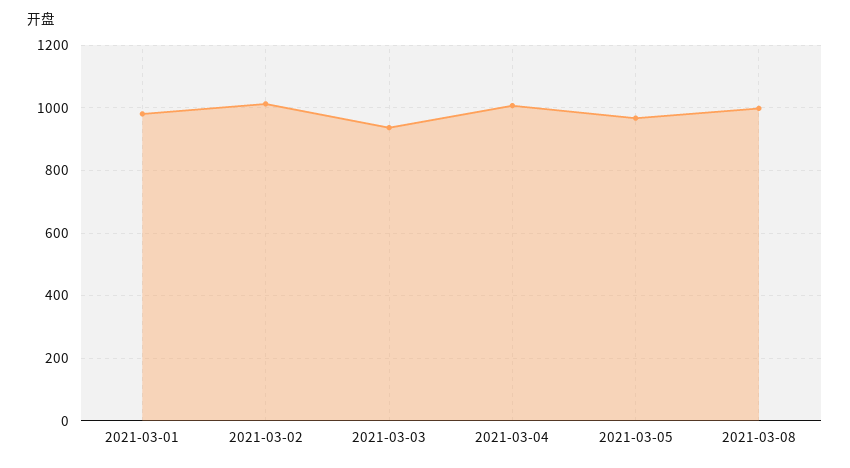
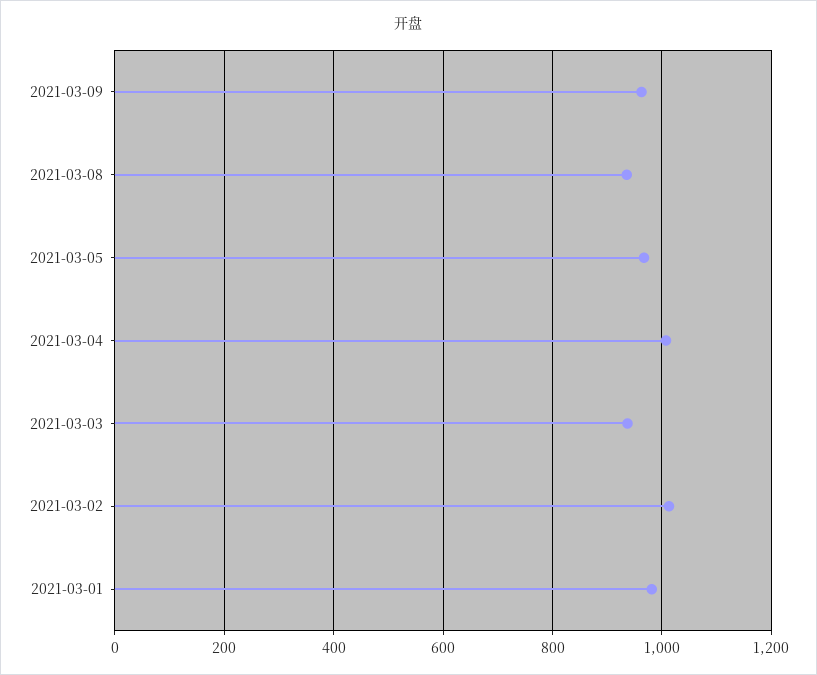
2021-03-08: 1000 -> 940
2021-03-09: none -> 960

